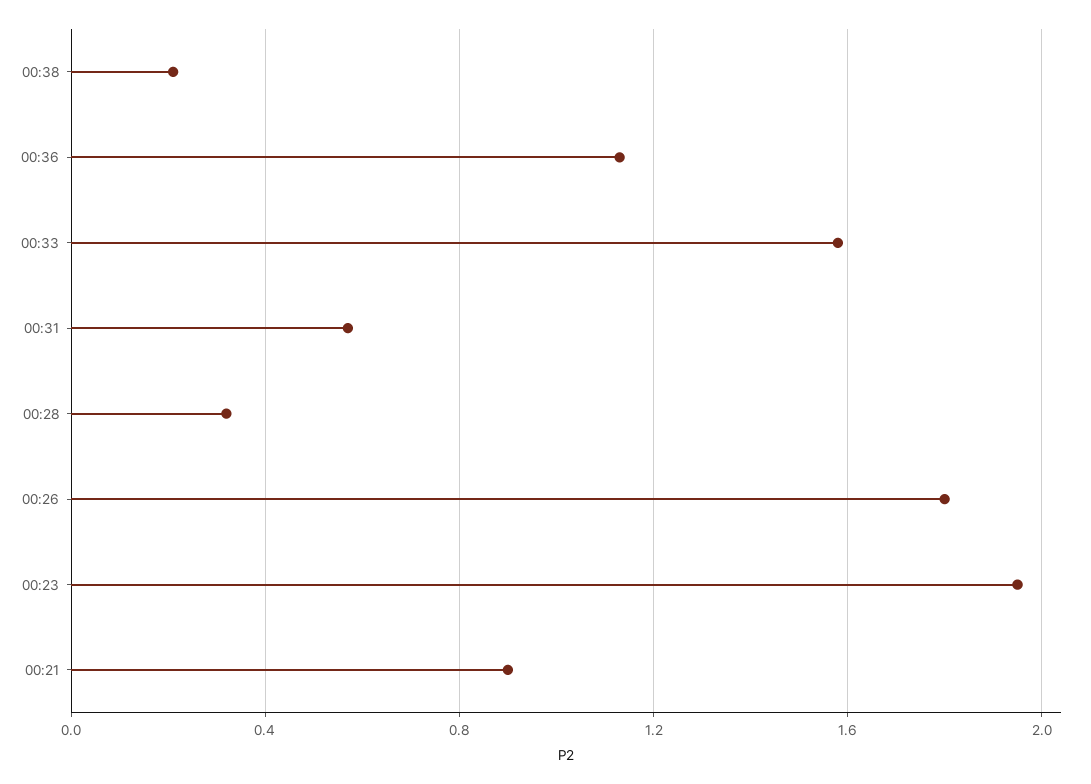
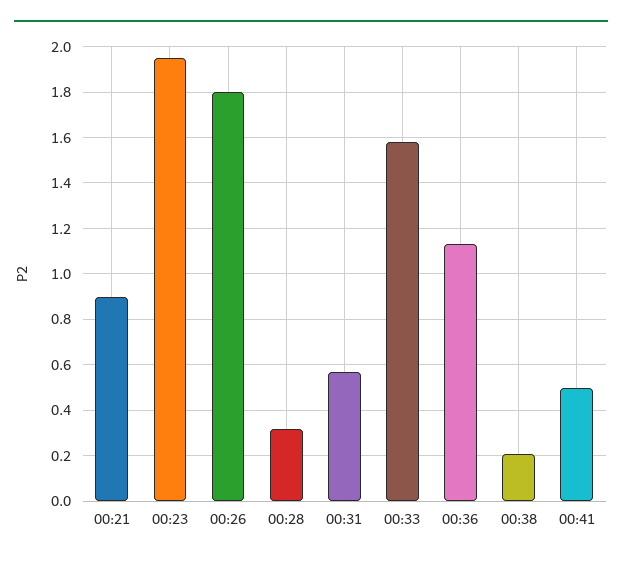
00:41: none -> 0.5

